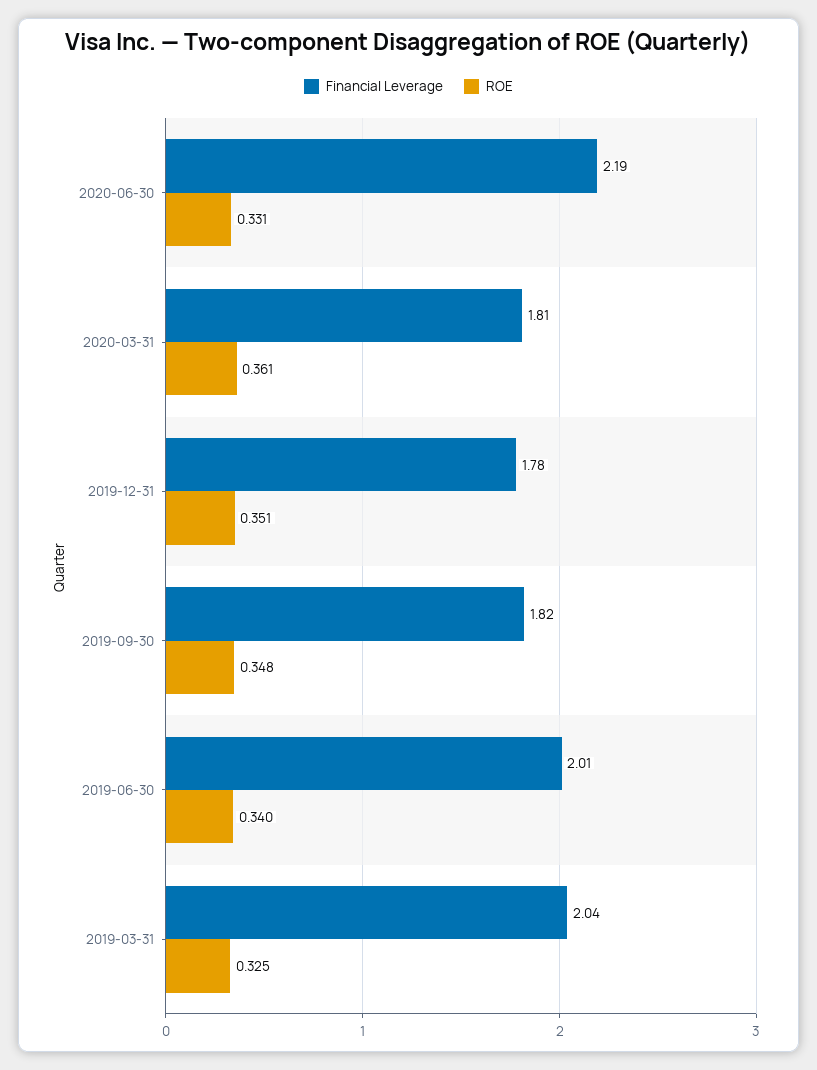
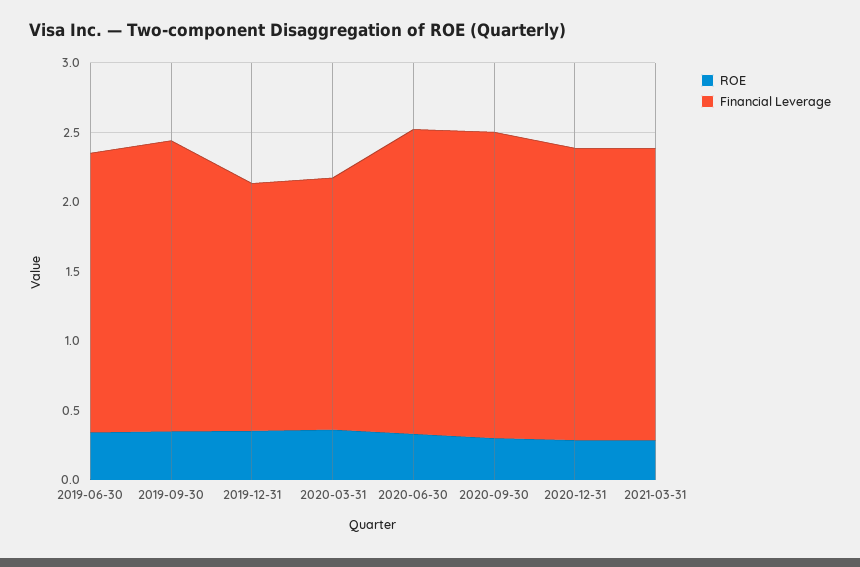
Financial Leverage, 2019-09-30: 1.82 -> 2.1
Financial Leverage, 2019-03-31: 2.04 -> none
ROE, 2019-03-31: 0.325 -> none
ROE, 2020-09-30: none -> 0.3
Financial Leverage, 2020-09-30: none -> 2.2
ROE, 2020-12-31: none -> 0.3
Financial Leverage, 2020-12-31: none -> 2.1
ROE, 2021-03-31: none -> 0.3
Financial Leverage, 2021-03-31: none -> 2.1

